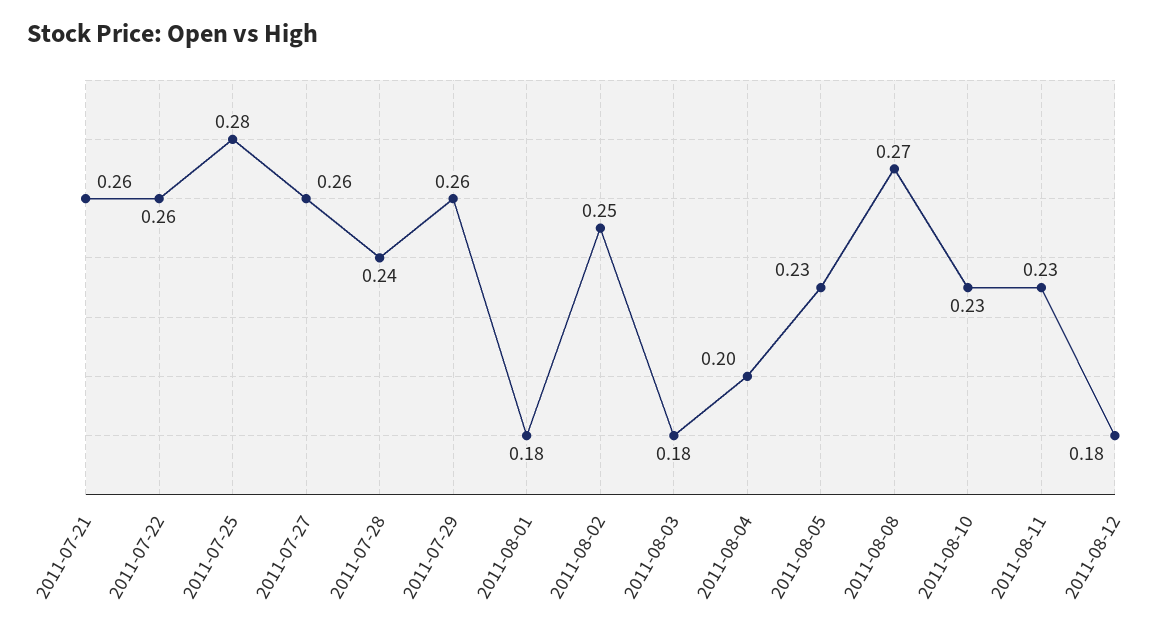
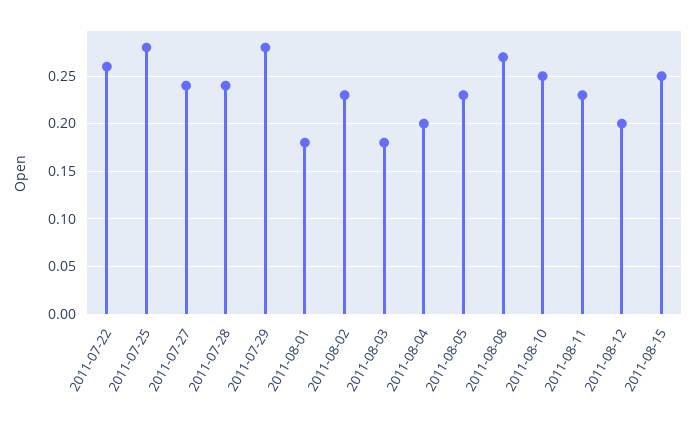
2011-07-21: 0.26 -> none
2011-07-27: 0.26 -> 0.24
2011-07-29: 0.26 -> 0.28
2011-08-02: 0.25 -> 0.23
2011-08-10: 0.23 -> 0.25
2011-08-12: 0.18 -> 0.2
2011-08-15: none -> 0.25

